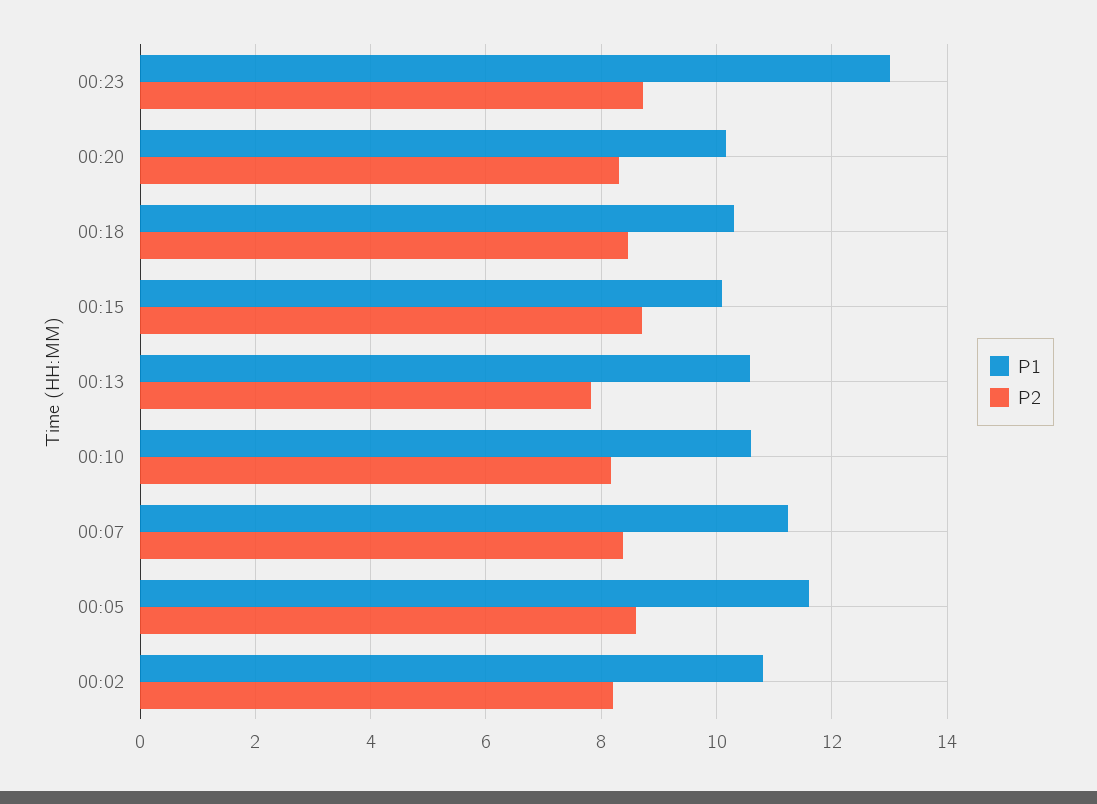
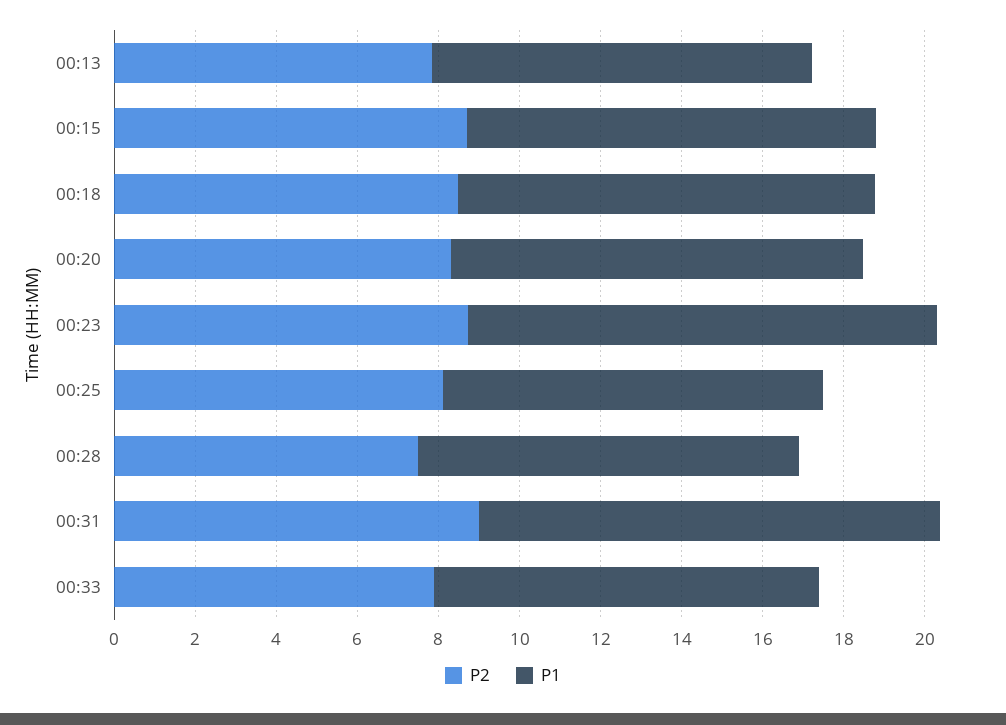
P1, 00:23: 13 -> 11.5
P1, 00:13: 10.6 -> 9.5
P1, 00:10: 10.6 -> none
P2, 00:10: 8.2 -> none
P1, 00:07: 11.2 -> none
P2, 00:07: 8.4 -> none
P1, 00:05: 11.6 -> none
P2, 00:05: 8.6 -> none
P1, 00:02: 10.8 -> none
P2, 00:02: 8.2 -> none
P2, 00:25: none -> 8
P1, 00:25: none -> 9.5
P2, 00:28: none -> 7.5
P1, 00:28: none -> 9.5
P2, 00:31: none -> 9
P1, 00:31: none -> 11.5
P2, 00:33: none -> 8
P1, 00:33: none -> 9.5

